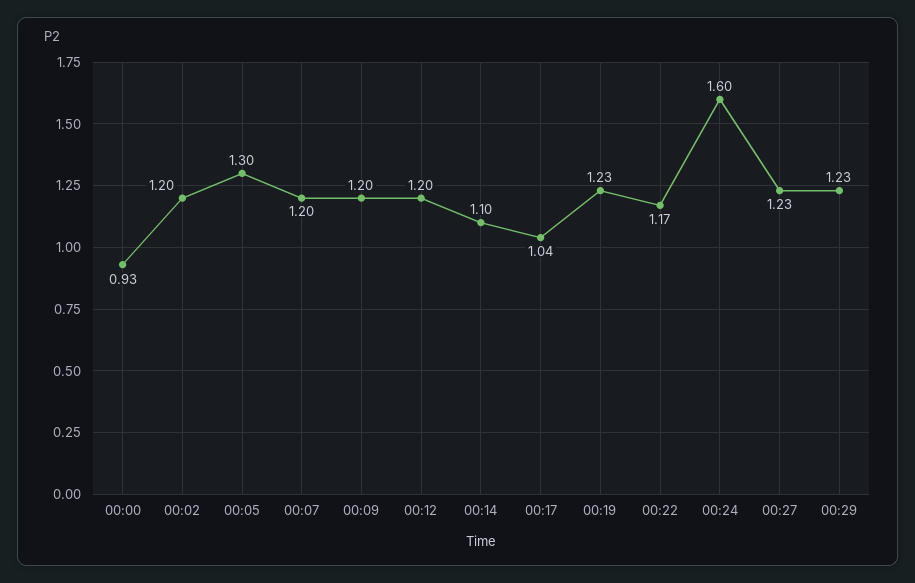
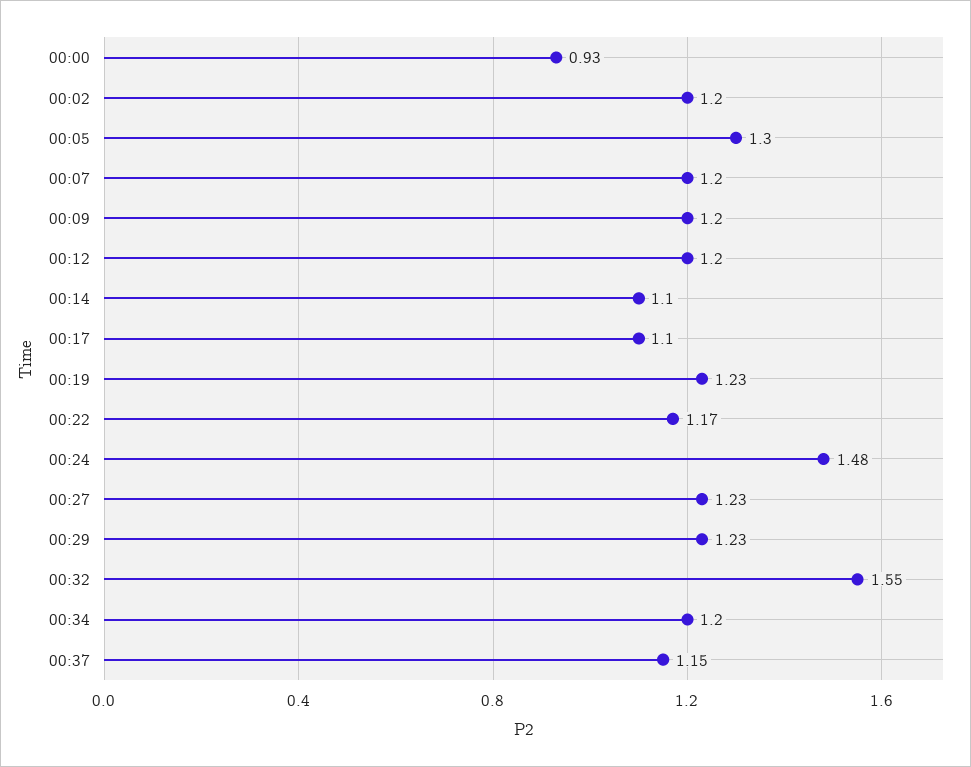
00:17: 1.04 -> 1.1
00:24: 1.6 -> 1.48
00:32: none -> 1.55
00:34: none -> 1.2
00:37: none -> 1.15

